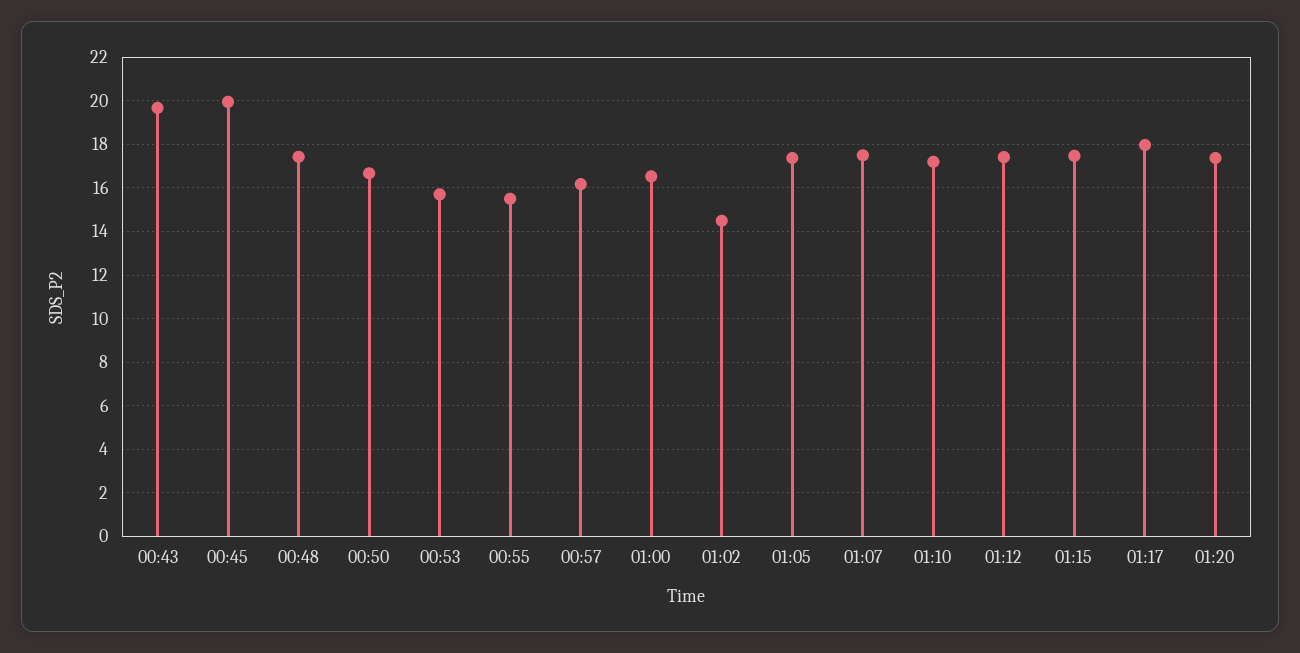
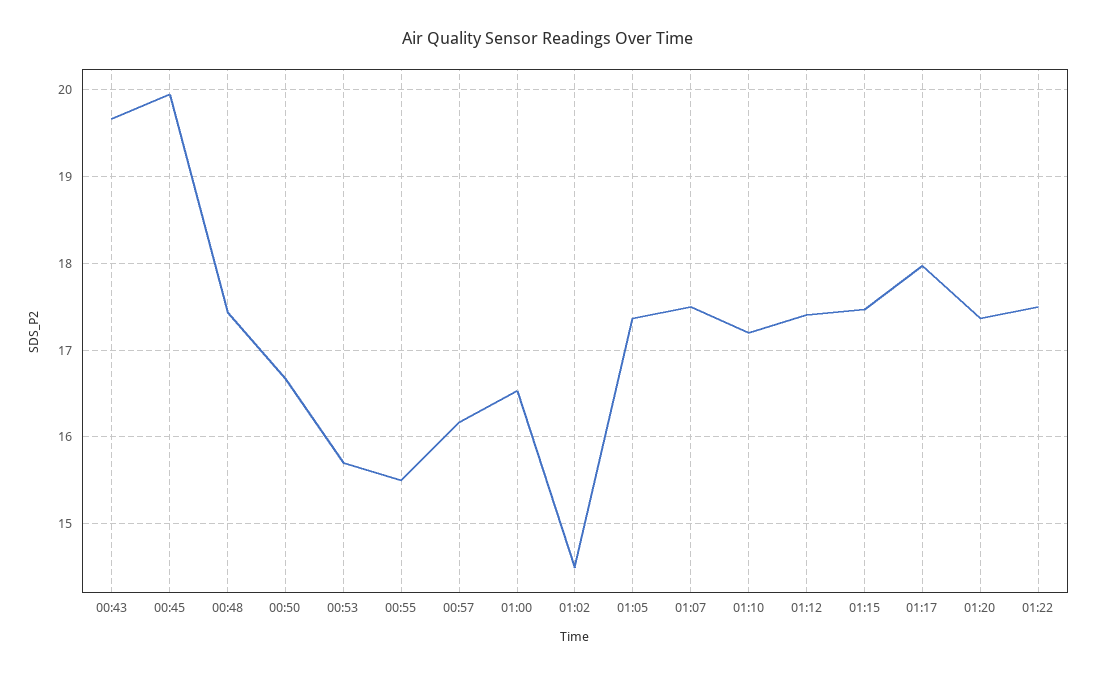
01:22: none -> 17.5

